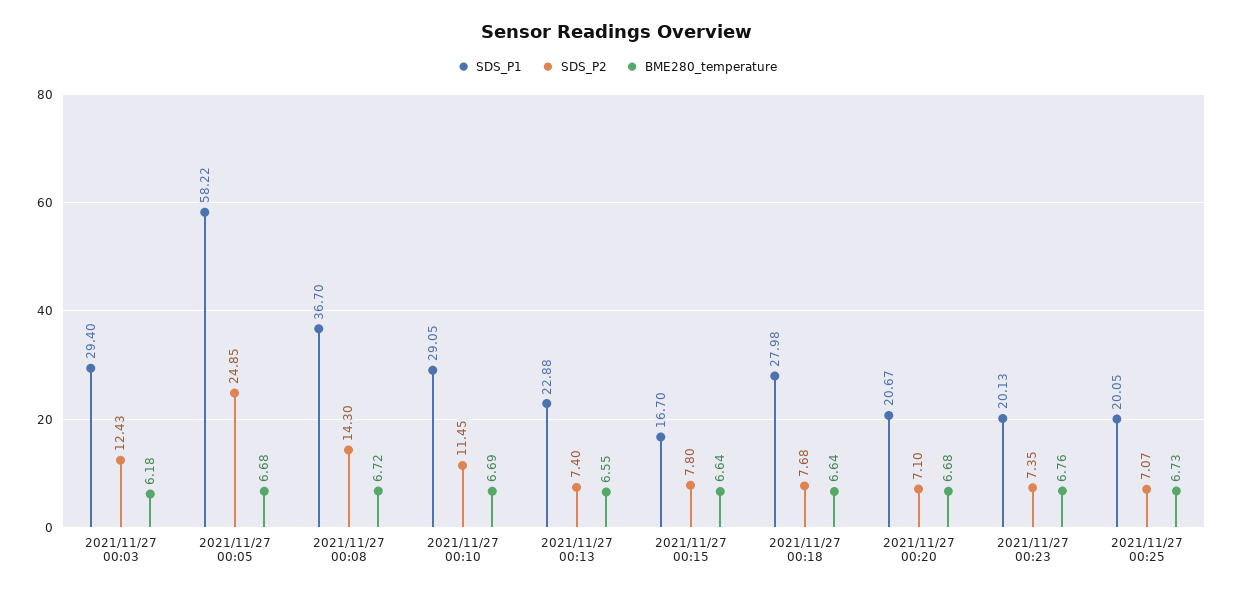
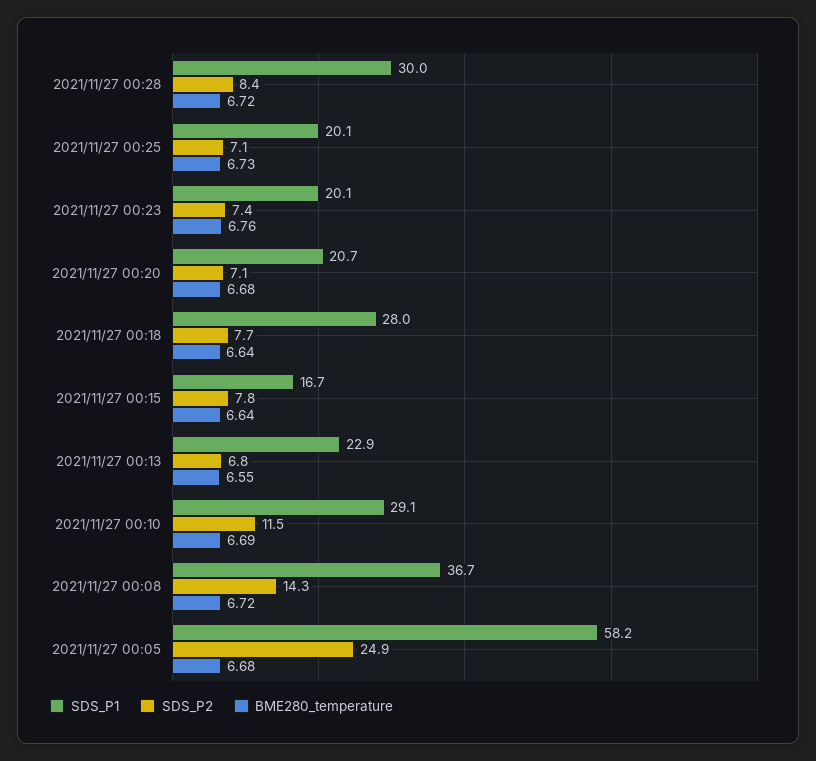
SDS_P1, 2021/11/27 00:03: 29.4 -> none
SDS_P2, 2021/11/27 00:03: 12.43 -> none
BME280_temperature, 2021/11/27 00:03: 6.18 -> none
SDS_P2, 2021/11/27 00:13: 7.4 -> 6.8
SDS_P1, 2021/11/27 00:28: none -> 30
SDS_P2, 2021/11/27 00:28: none -> 8.4
BME280_temperature, 2021/11/27 00:28: none -> 6.72

